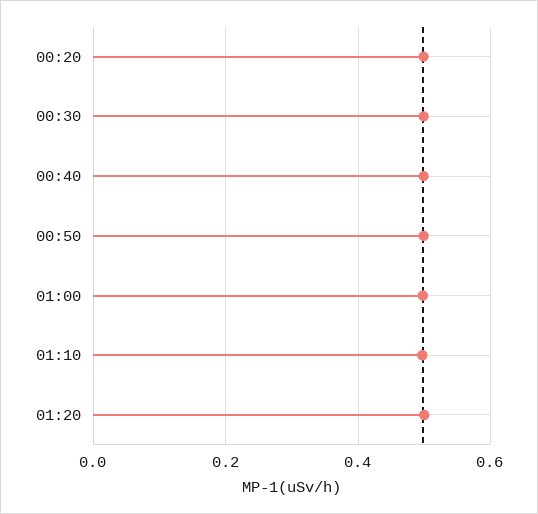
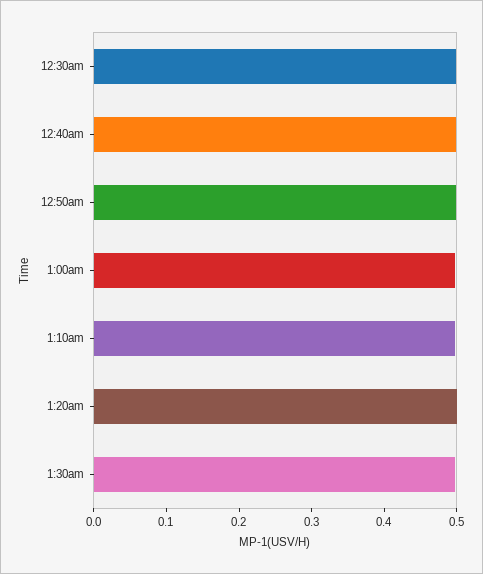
00:20: 0.5 -> none
1:30am: none -> 0.5

